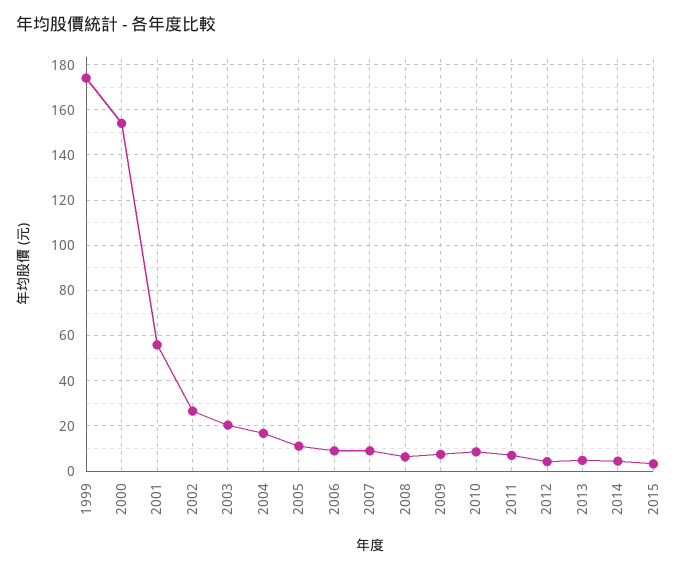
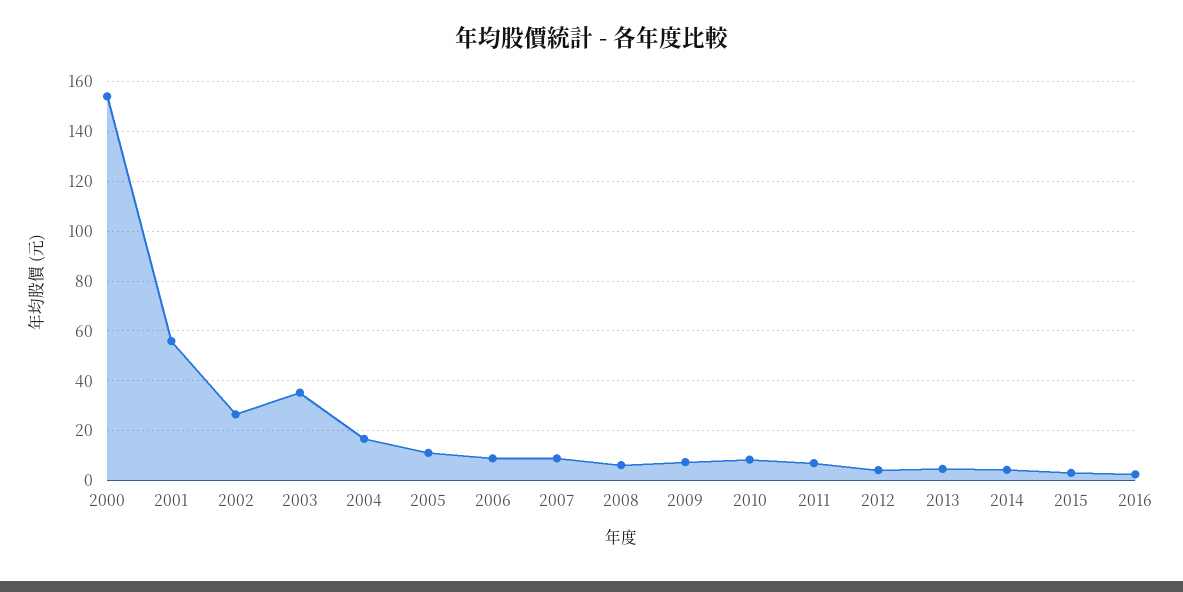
1999: 175 -> none
2003: 20 -> 35
2016: none -> 2.5

